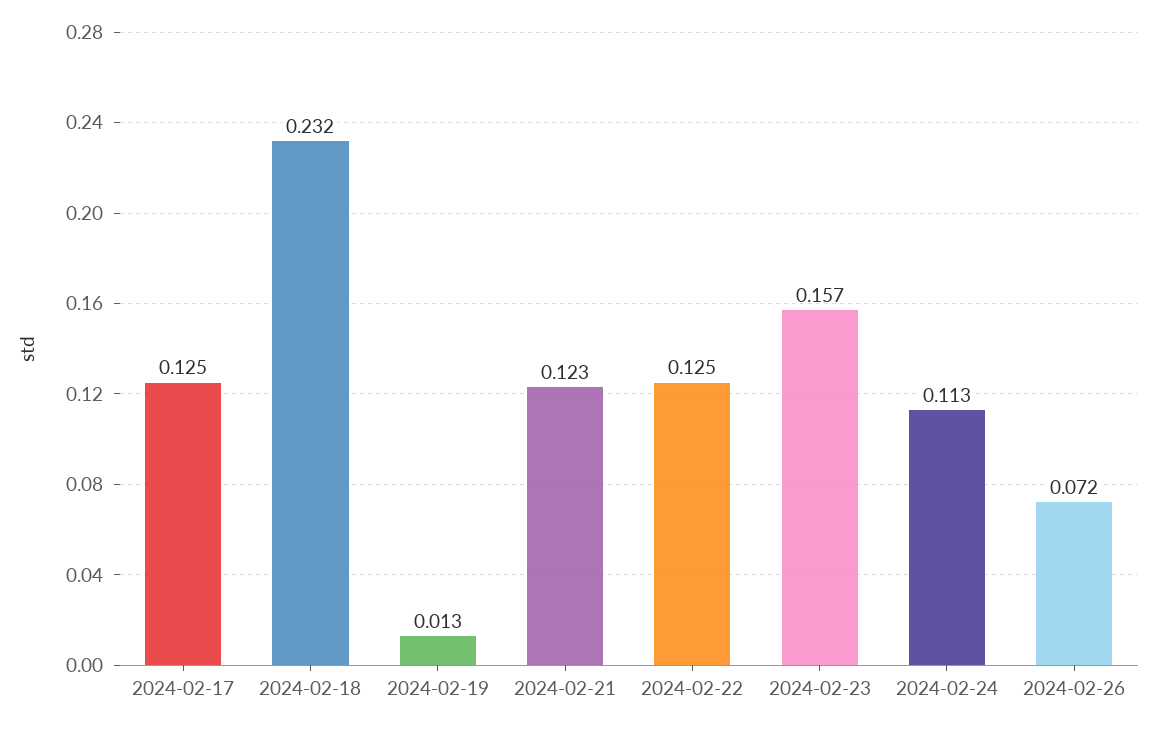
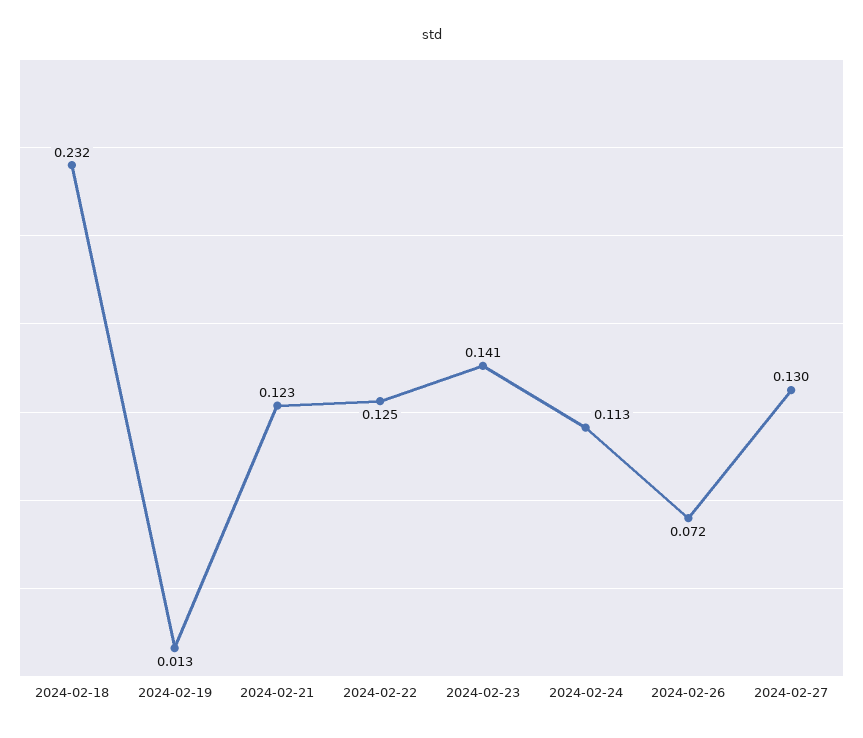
2024-02-17: 0.125 -> none
2024-02-23: 0.157 -> 0.141
2024-02-27: none -> 0.13

